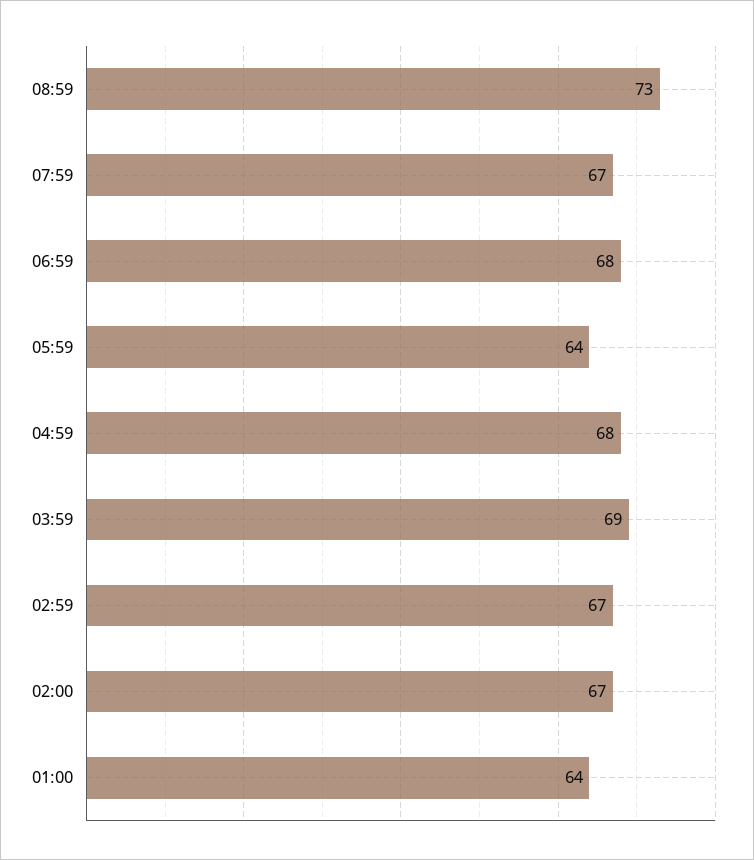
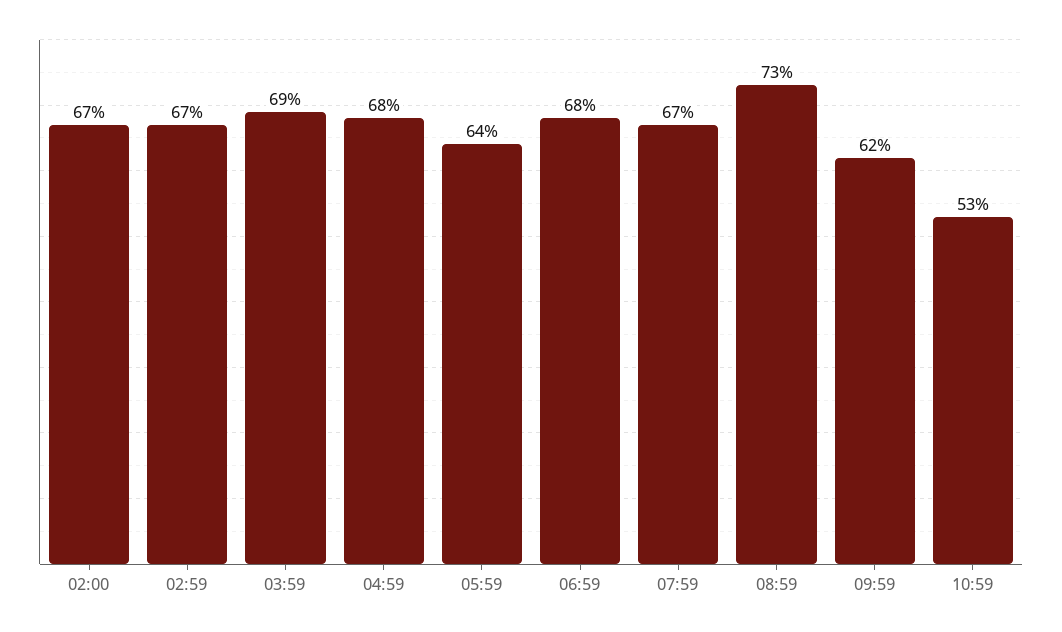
01:00: 64 -> none
09:59: none -> 62
10:59: none -> 53

